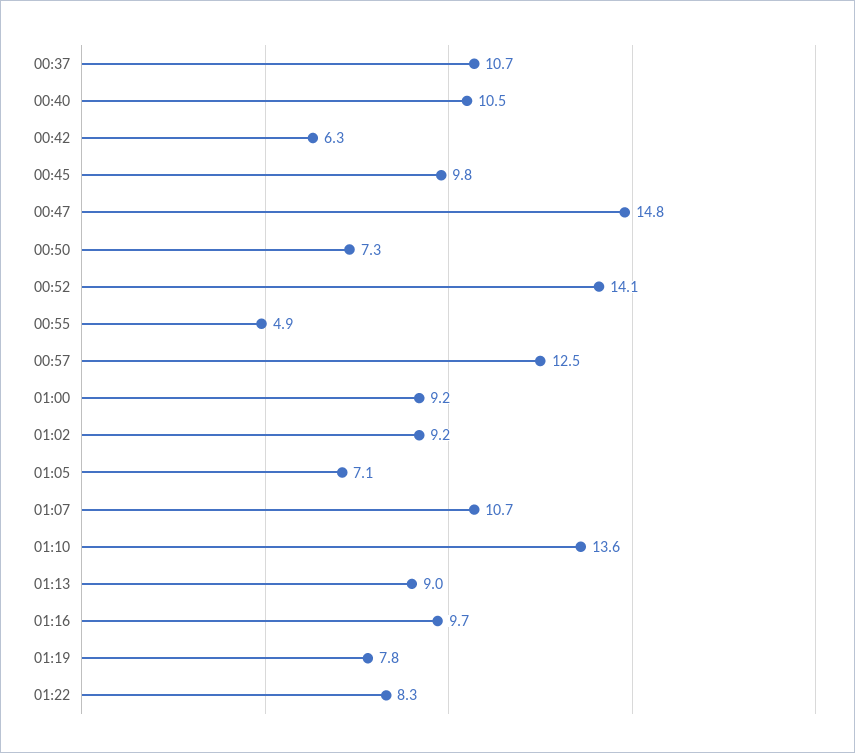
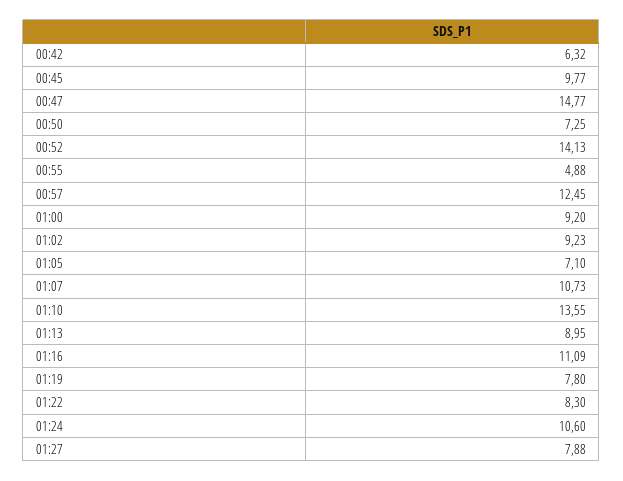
00:37: 10.7 -> none
00:40: 10.5 -> none
01:16: 9.7 -> 11.09
01:24: none -> 10.6
01:27: none -> 7.88

